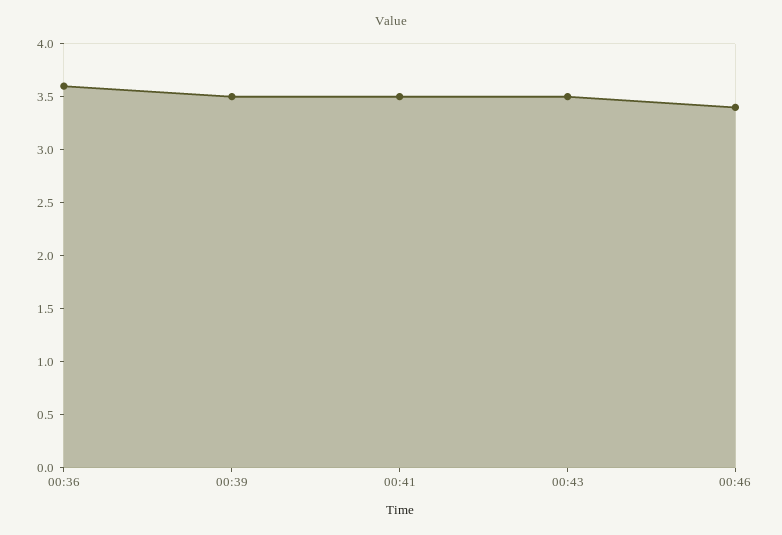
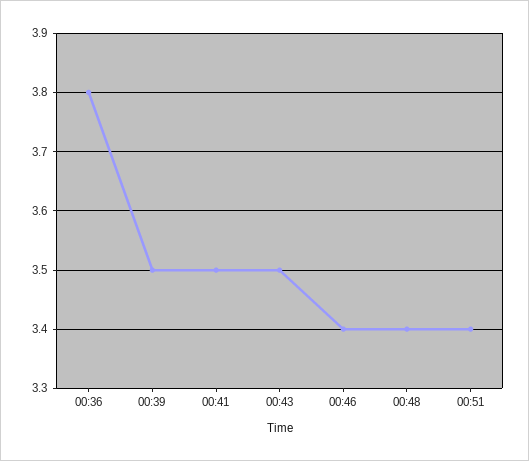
00:36: 3.6 -> 3.8
00:48: none -> 3.4
00:51: none -> 3.4

